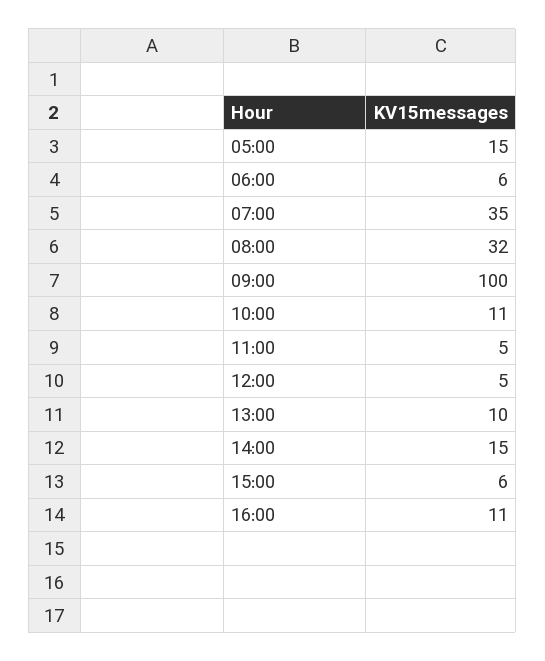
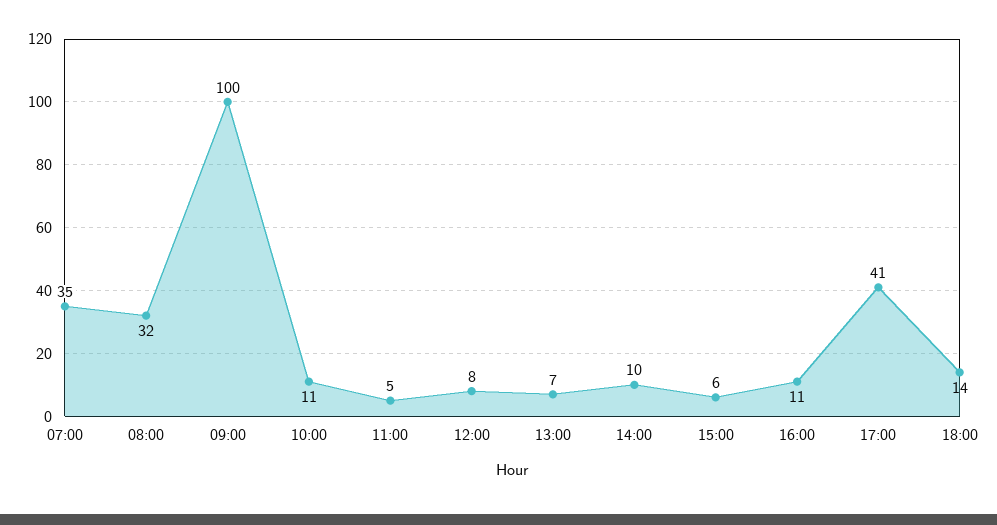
05:00: 15 -> none
06:00: 6 -> none
12:00: 5 -> 8
13:00: 10 -> 7
14:00: 15 -> 10
17:00: none -> 41
18:00: none -> 14

